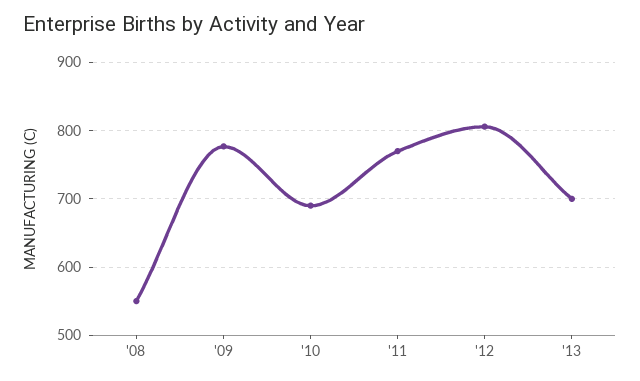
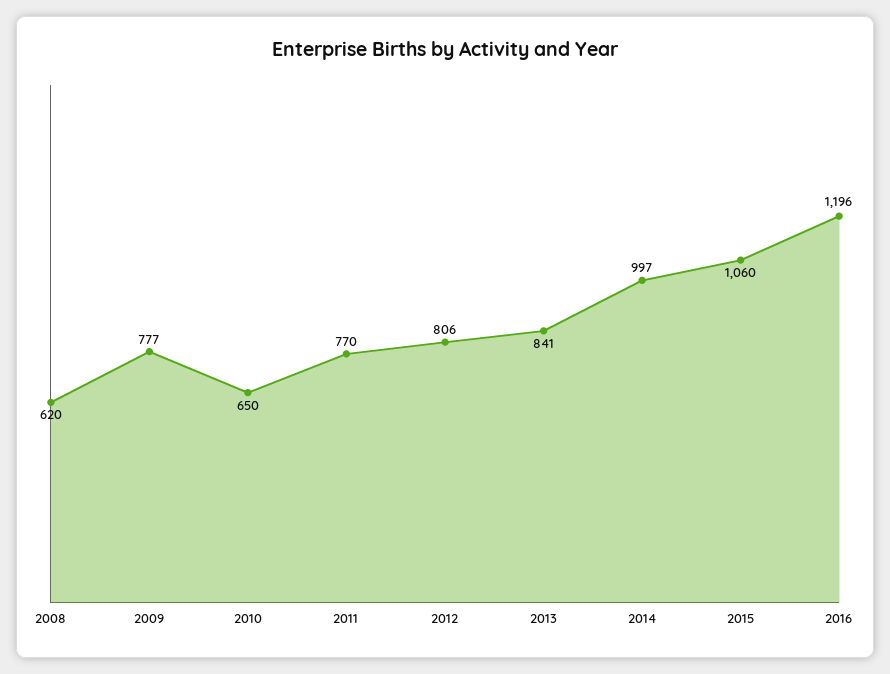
'08: 550 -> 620
'10: 690 -> 650
'13: 700 -> 841
2014: none -> 997
2015: none -> 1060
2016: none -> 1196

